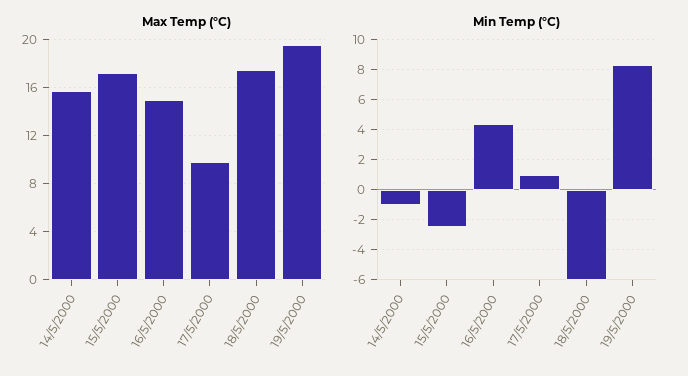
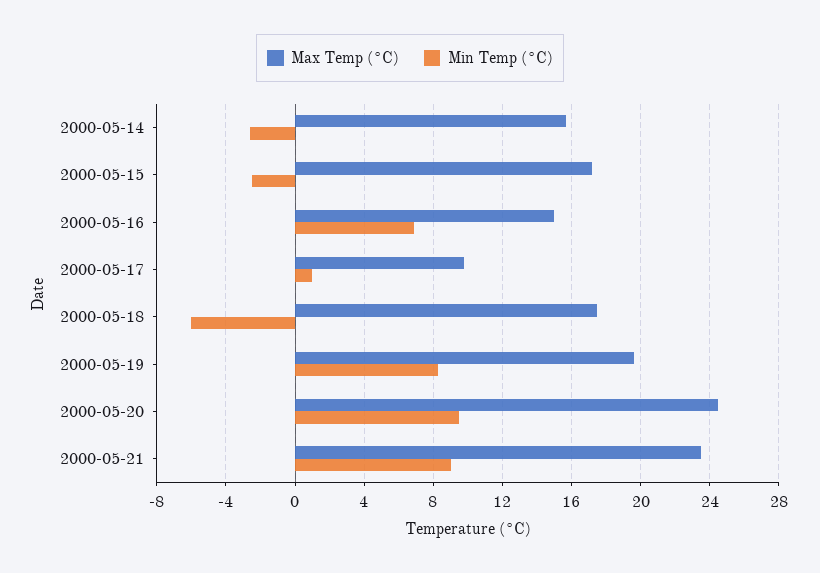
Min Temp (°C), 14/5/2000: -1 -> -2.5
Min Temp (°C), 16/5/2000: 4.5 -> 7
Max Temp (°C), 2000-05-20: none -> 24.5
Min Temp (°C), 2000-05-20: none -> 9.5
Max Temp (°C), 2000-05-21: none -> 23.5
Min Temp (°C), 2000-05-21: none -> 9

